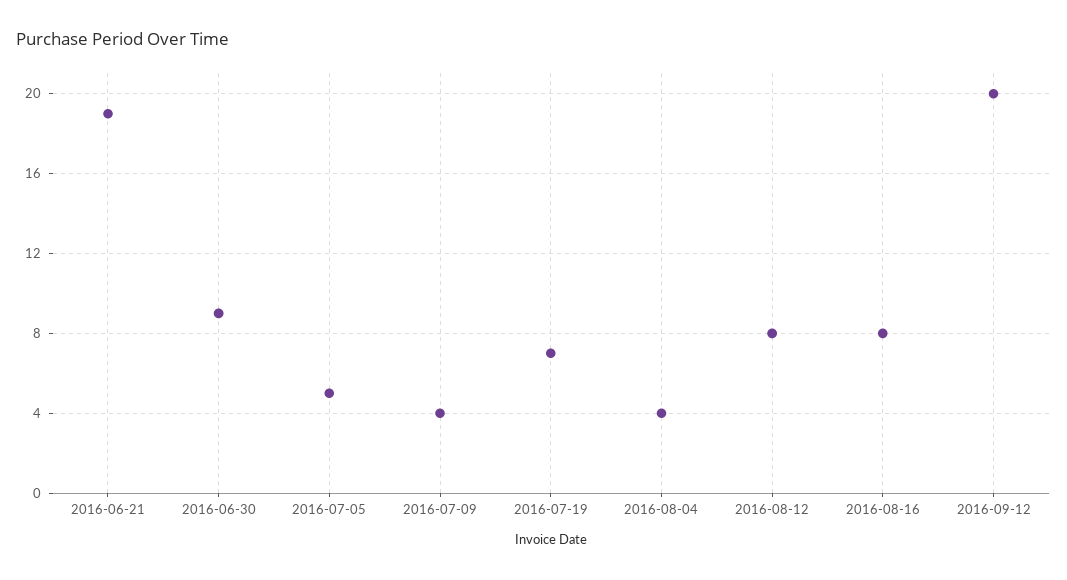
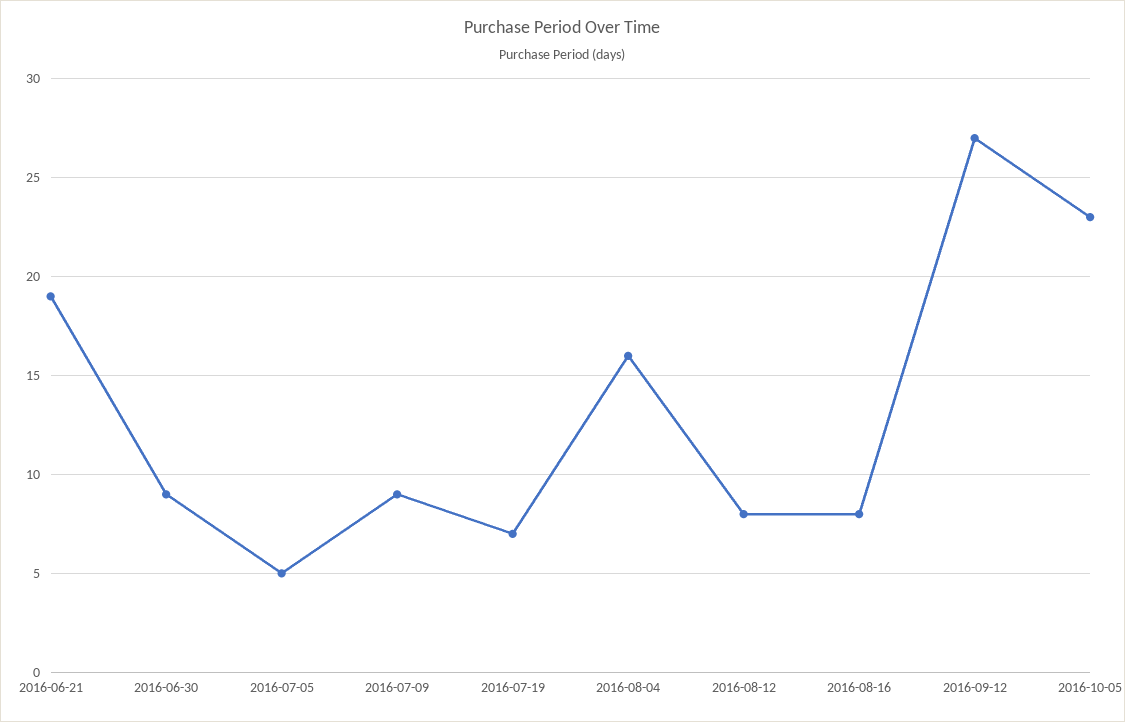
2016-07-09: 4 -> 9
2016-08-04: 4 -> 16
2016-09-12: 20 -> 27
2016-10-05: none -> 23

